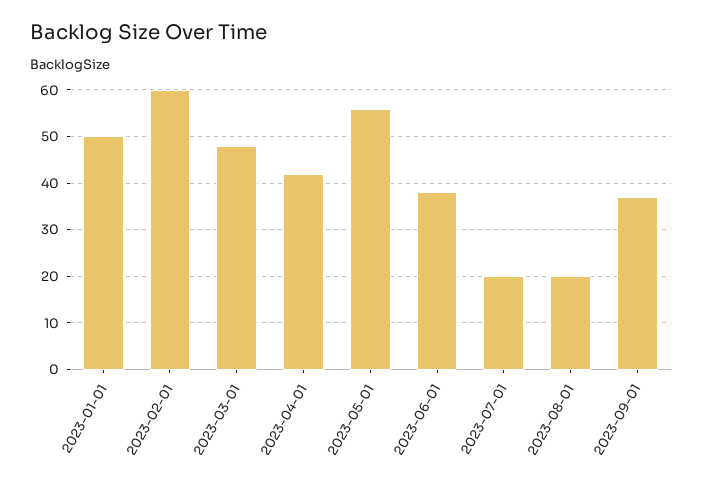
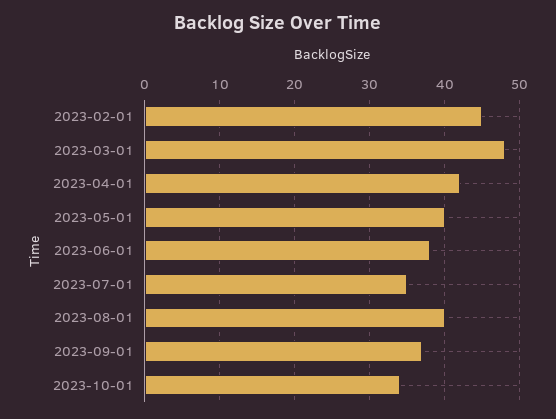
2023-01-01: 50 -> none
2023-02-01: 60 -> 45
2023-05-01: 55 -> 40
2023-07-01: 20 -> 35
2023-08-01: 20 -> 40
2023-10-01: none -> 34

